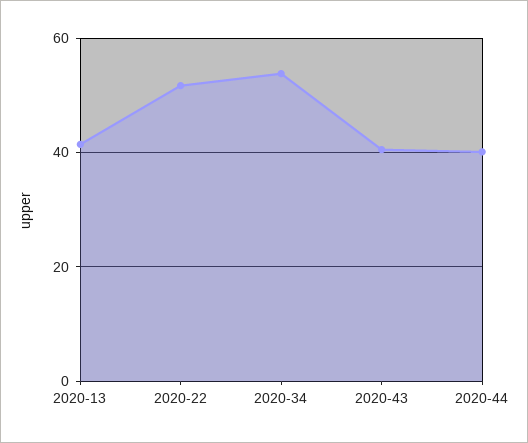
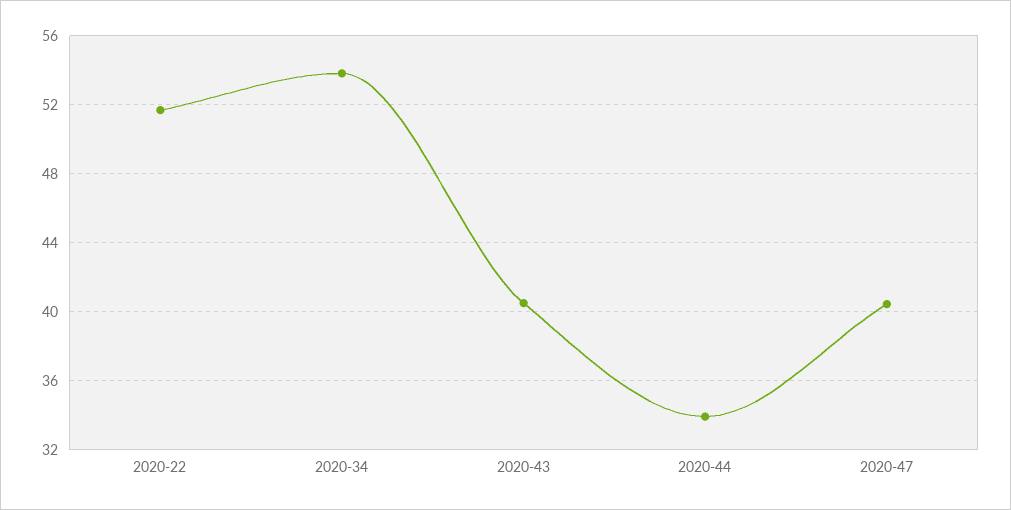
2020-13: 42 -> none
2020-44: 40 -> 34
2020-47: none -> 40.5

